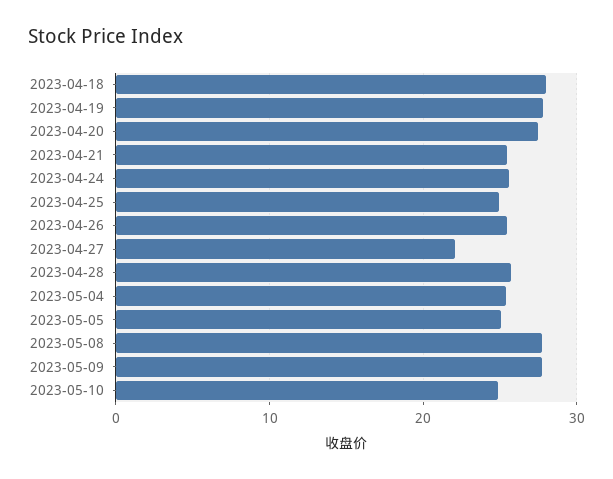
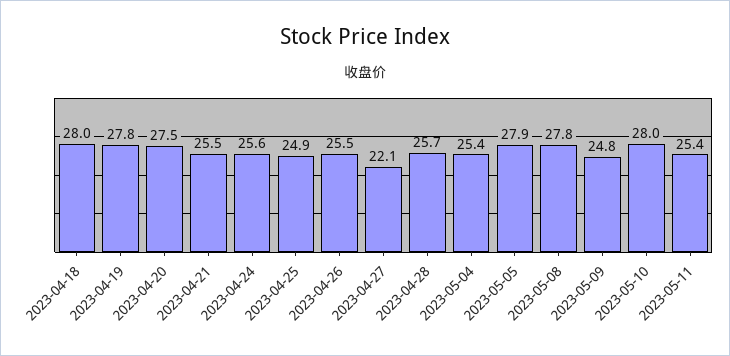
2023-05-05: 25 -> 27.9
2023-05-09: 28 -> 24.8
2023-05-10: 25 -> 28
2023-05-11: none -> 25.4

